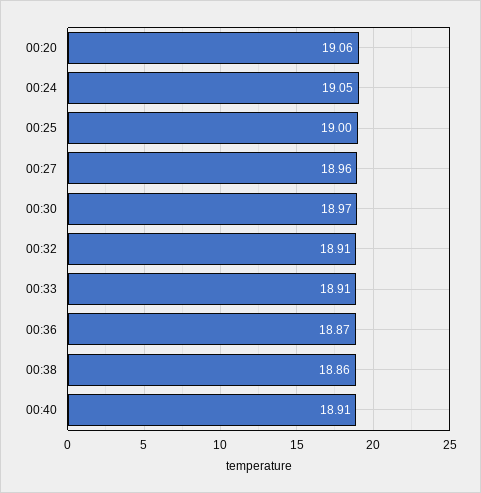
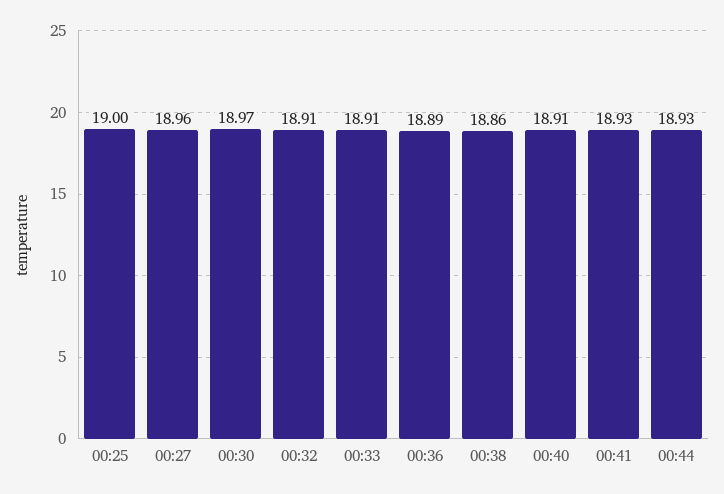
00:20: 19.06 -> none
00:24: 19.05 -> none
00:36: 18.87 -> 18.89
00:41: none -> 18.93
00:44: none -> 18.93

